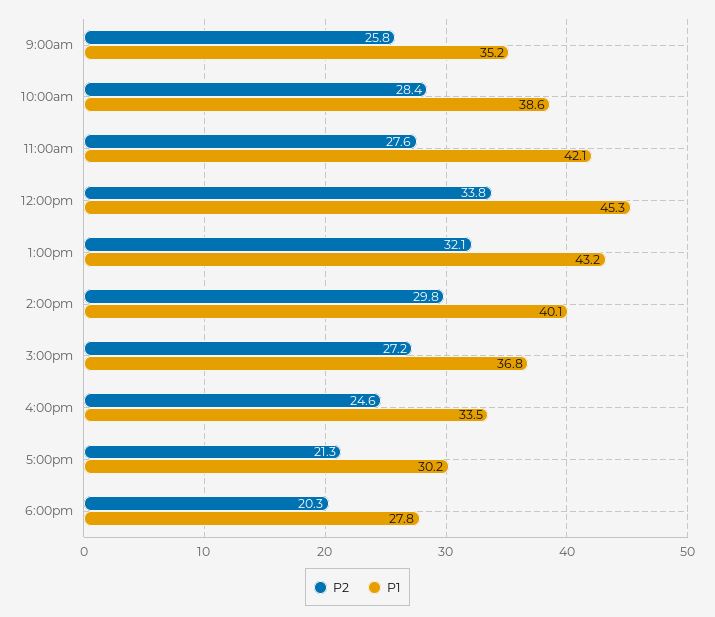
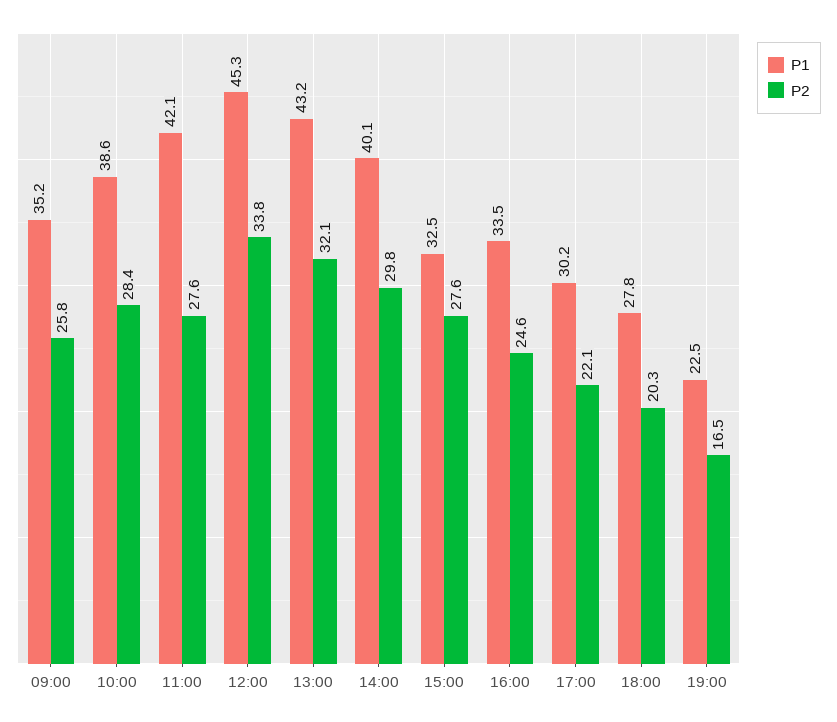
P2, 3:00pm: 27.2 -> 27.6
P1, 3:00pm: 36.8 -> 32.5
P2, 5:00pm: 21.3 -> 22.1
P1, 19:00: none -> 22.5
P2, 19:00: none -> 16.5

